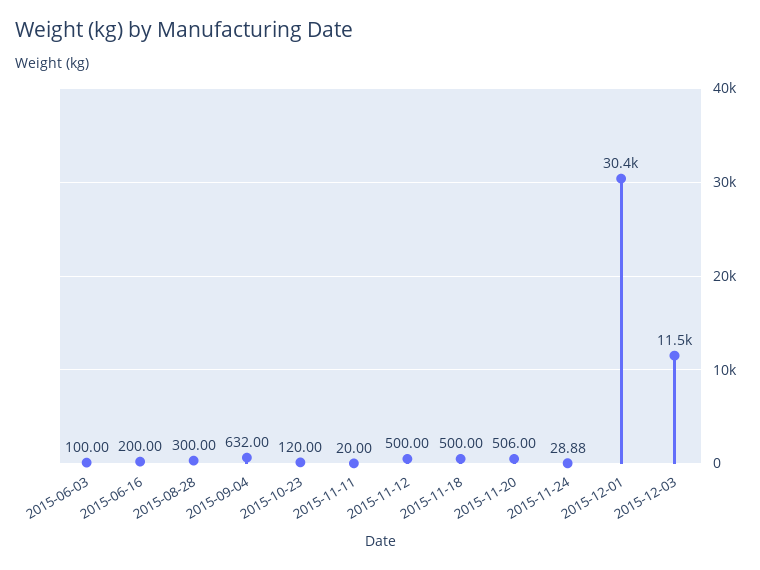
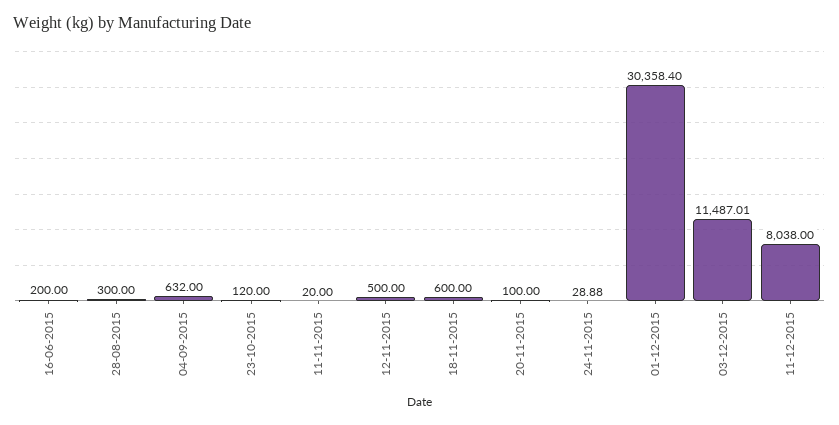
2015-06-03: 100 -> none
2015-11-18: 500 -> 600
2015-11-20: 506 -> 100
11-12-2015: none -> 8038

